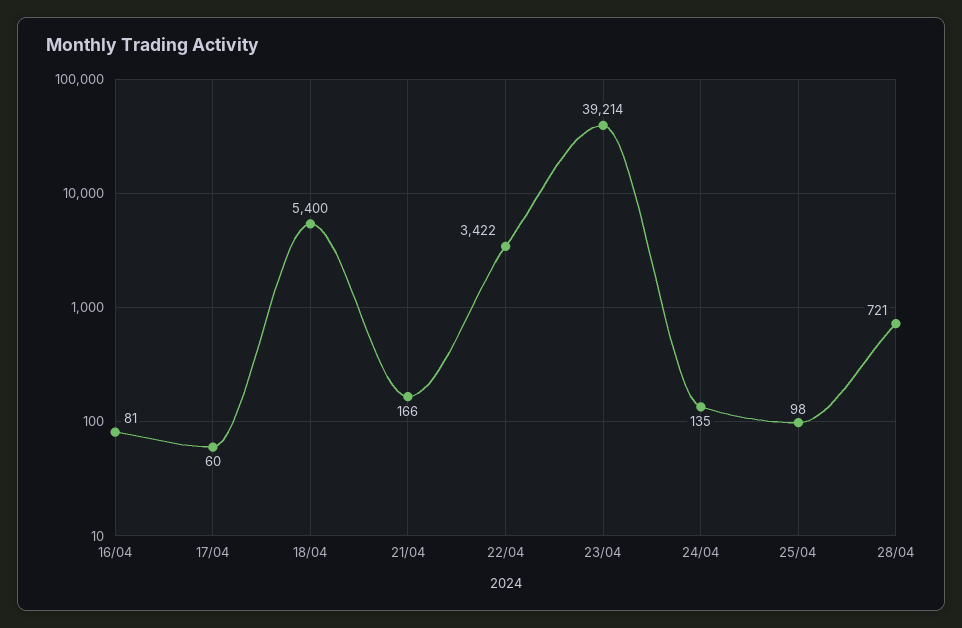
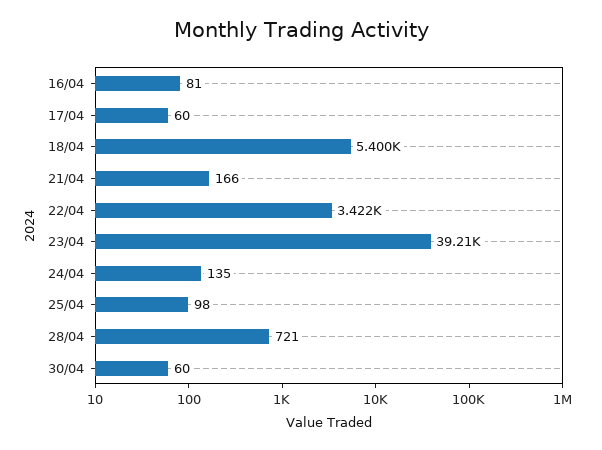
30/04: none -> 60

